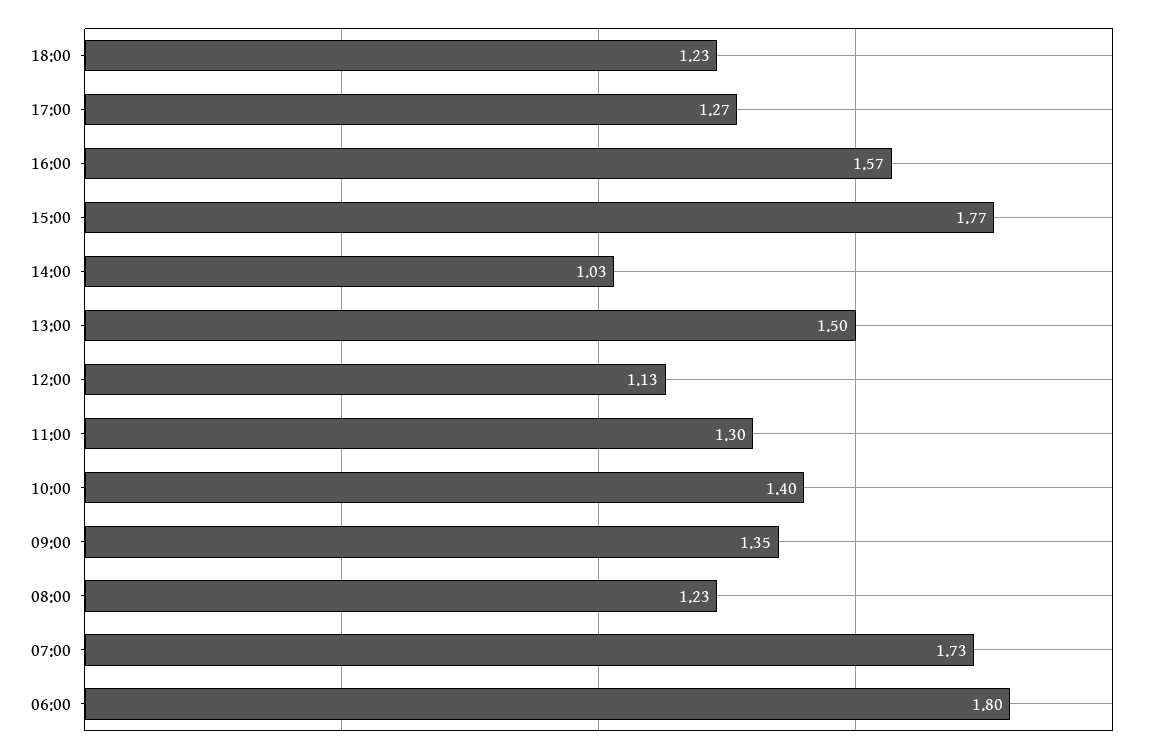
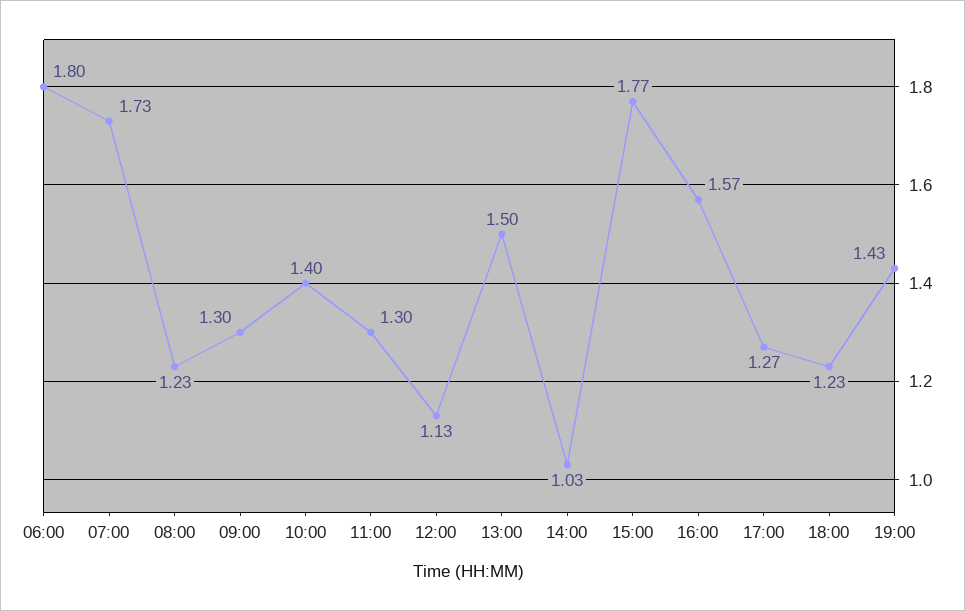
09:00: 1.35 -> 1.3
19:00: none -> 1.43

